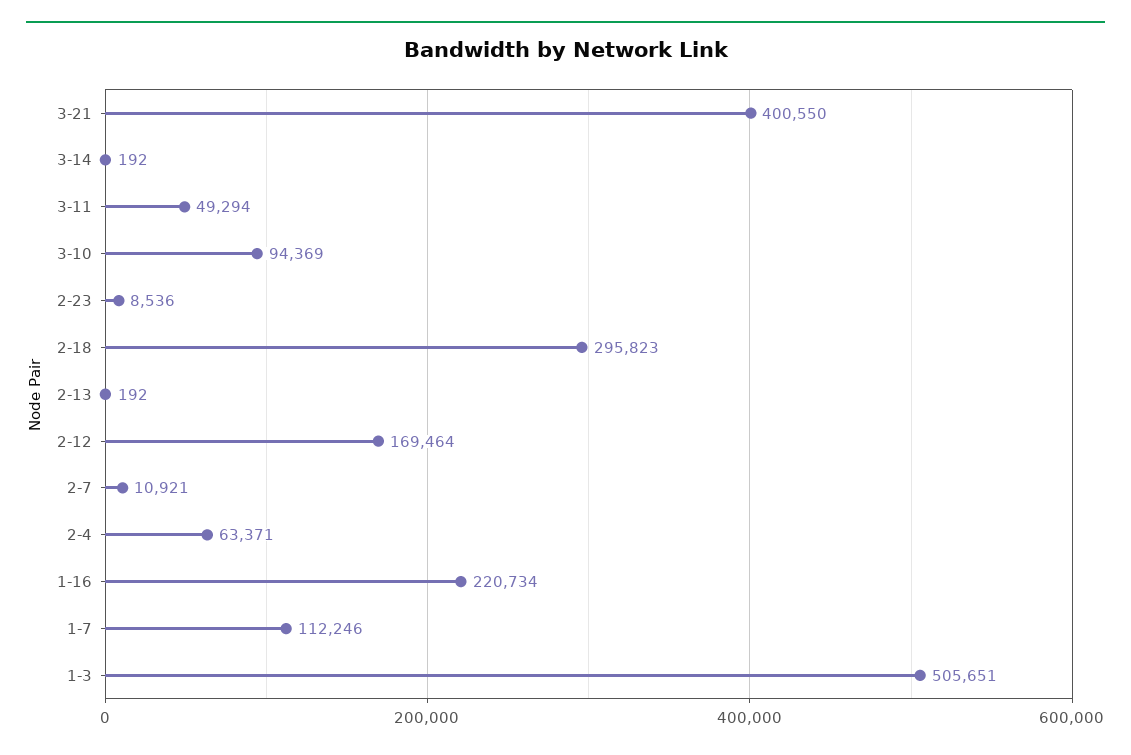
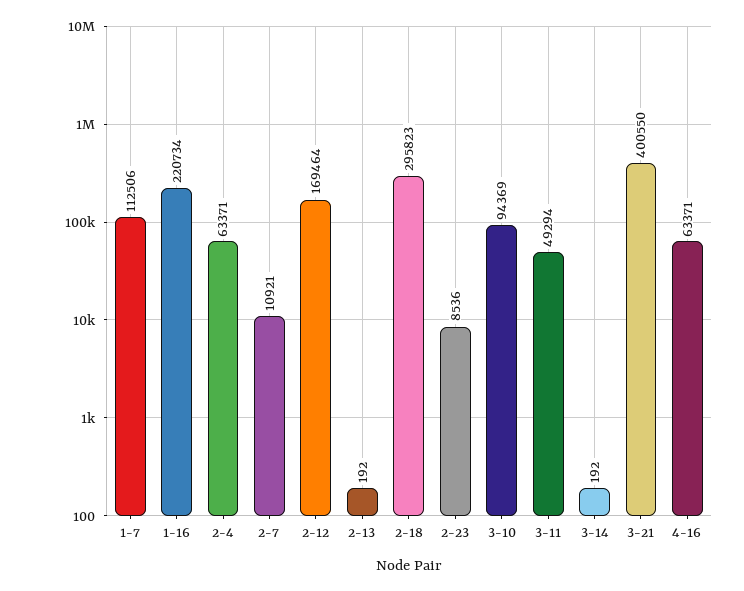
1-7: 112246 -> 112506
1-3: 505651 -> none
4-16: none -> 63371

